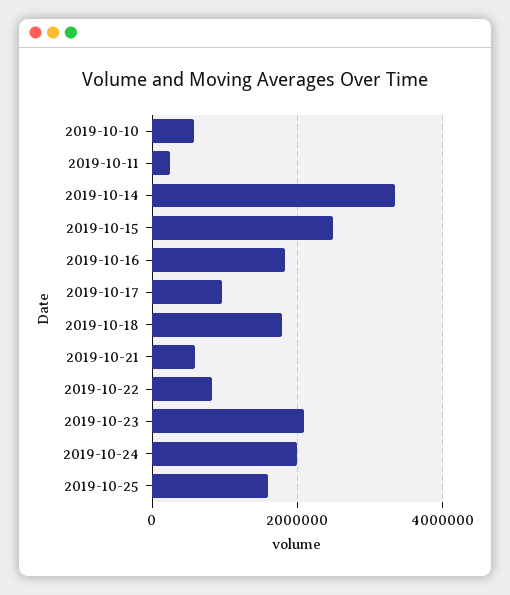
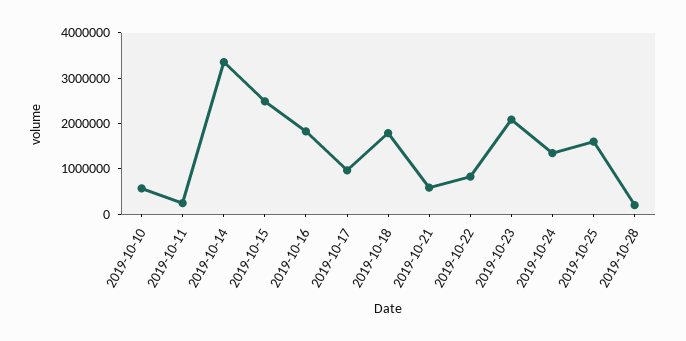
2019-10-24: 2000000 -> 1400000
2019-10-28: none -> 200000

